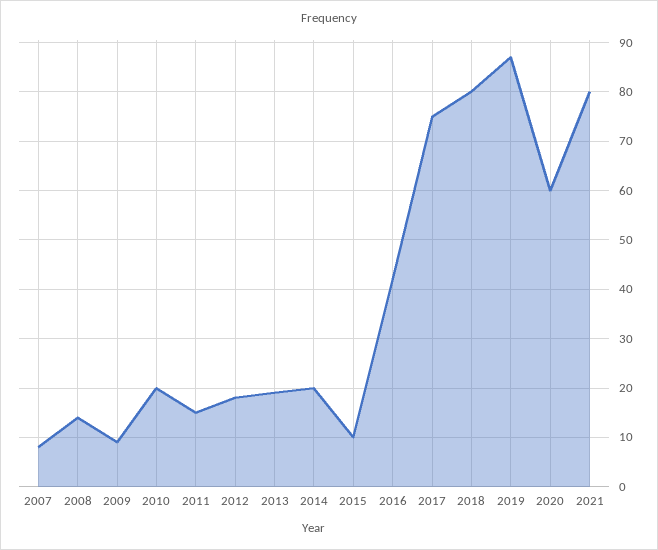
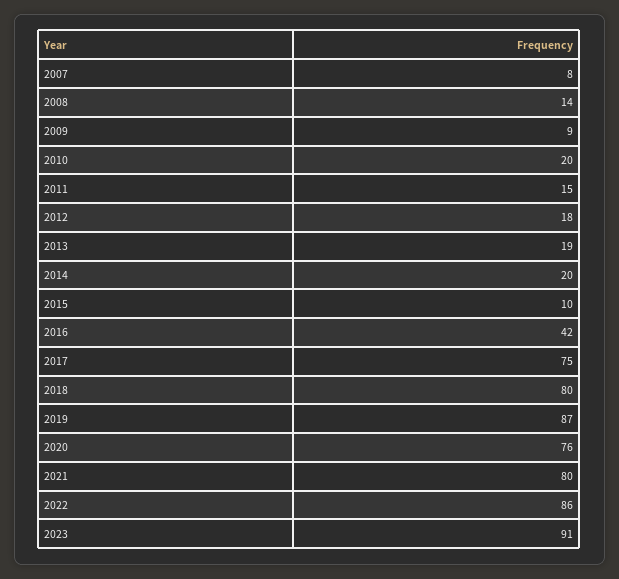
2020: 60 -> 76
2022: none -> 86
2023: none -> 91

